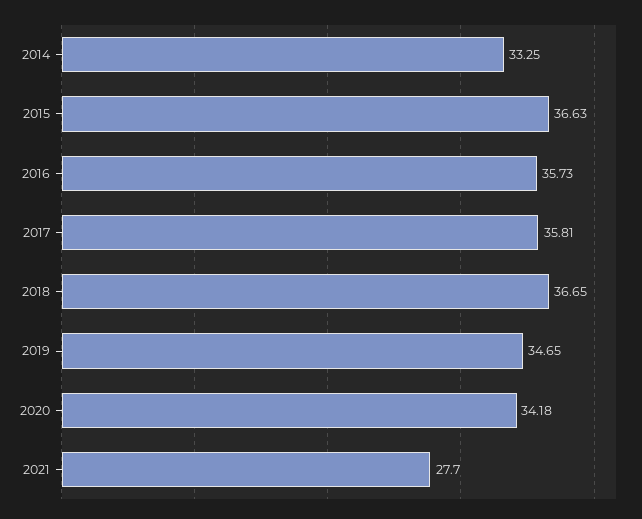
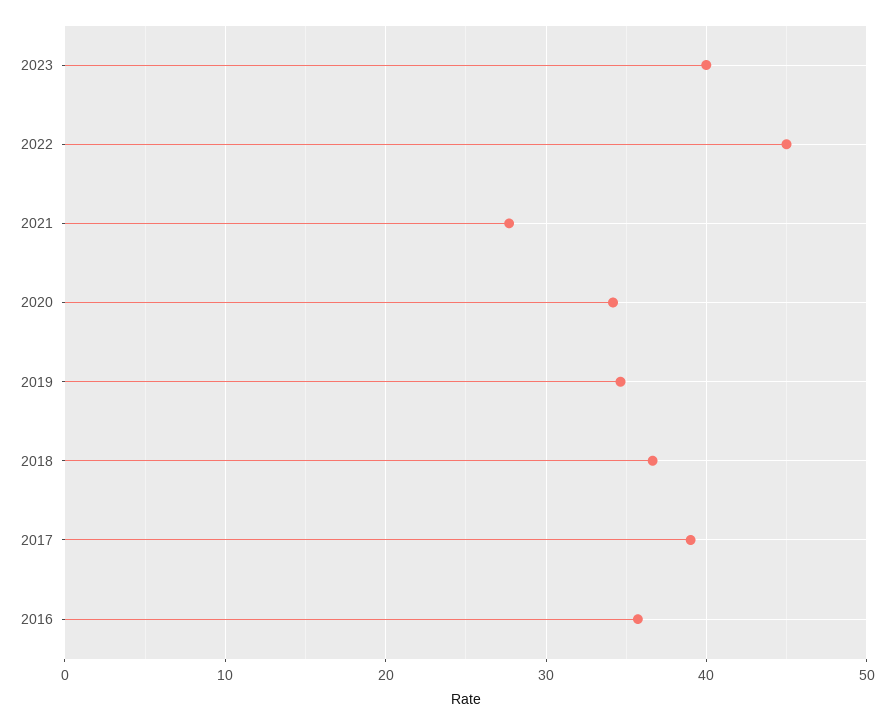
2014: 33.25 -> none
2015: 36.63 -> none
2017: 35.81 -> 39
2023: none -> 40
2022: none -> 45

